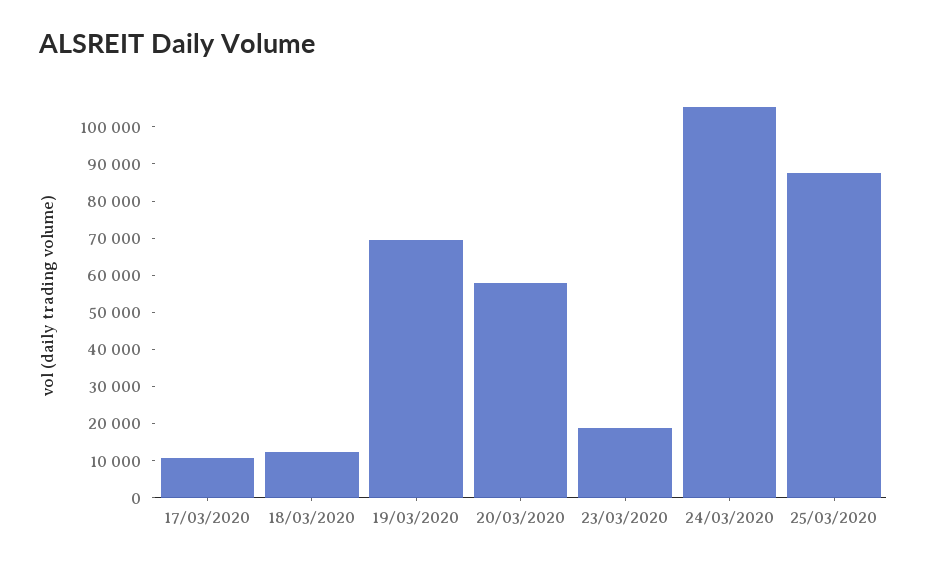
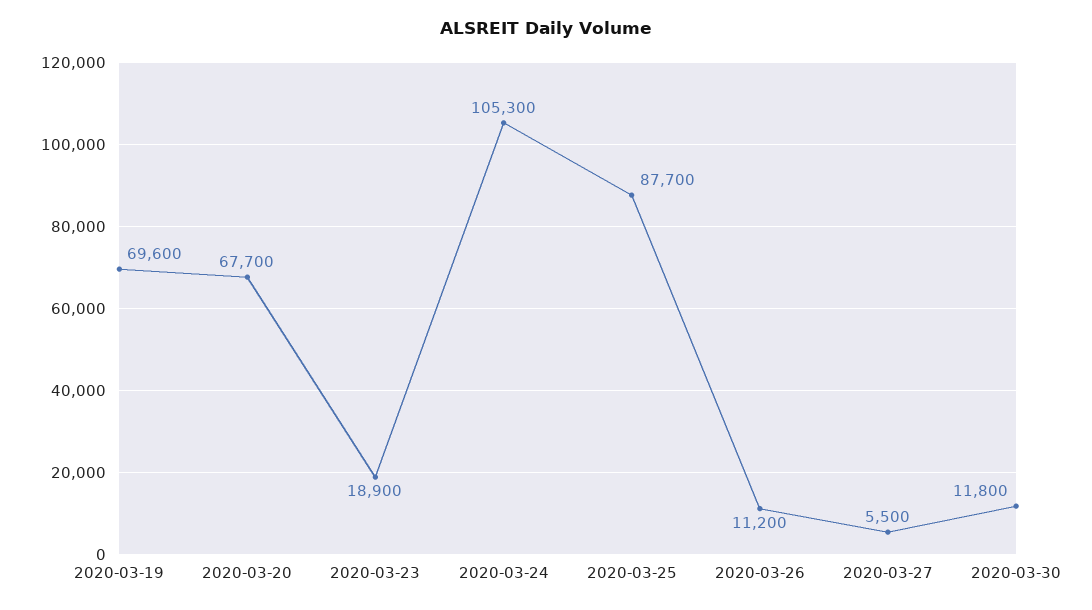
17/03/2020: 10000 -> none
18/03/2020: 12500 -> none
20/03/2020: 57500 -> 67700
2020-03-26: none -> 11200
2020-03-27: none -> 5500
2020-03-30: none -> 11800

